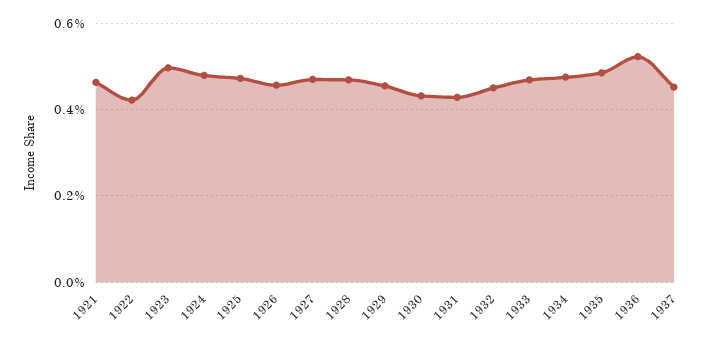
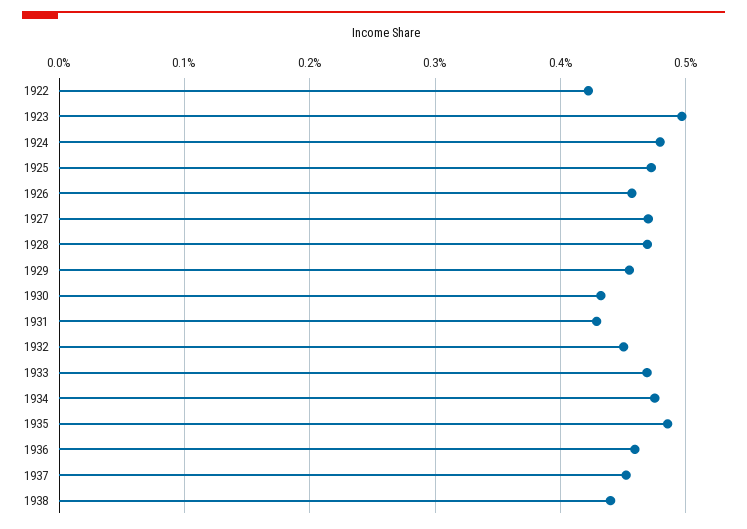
1921: 0.46 -> none
1936: 0.52 -> 0.46
1938: none -> 0.44

